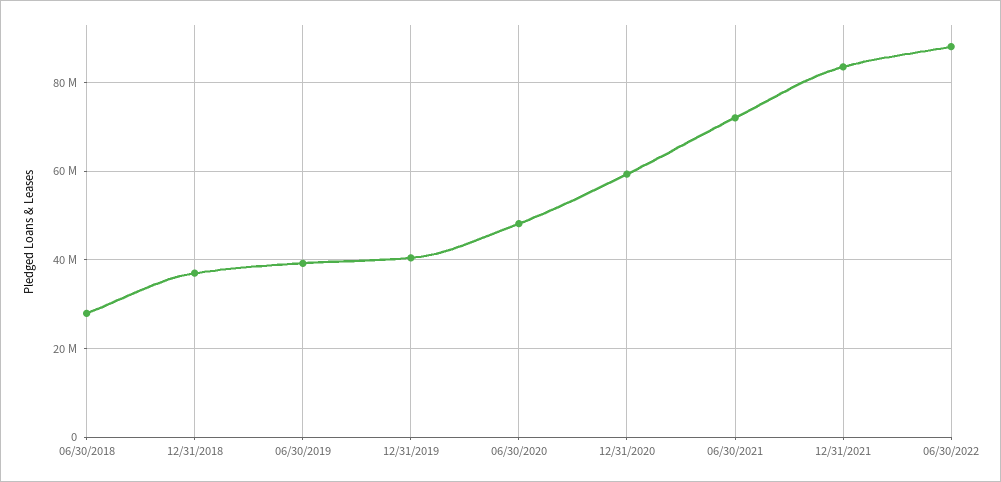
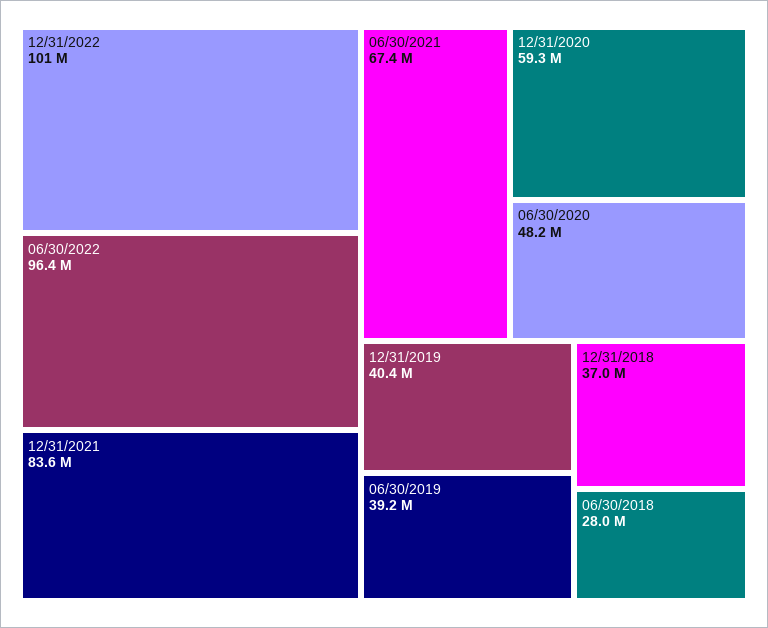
06/30/2021: 72000000 -> 67400000
06/30/2022: 88000000 -> 96400000
12/31/2022: none -> 101000000

